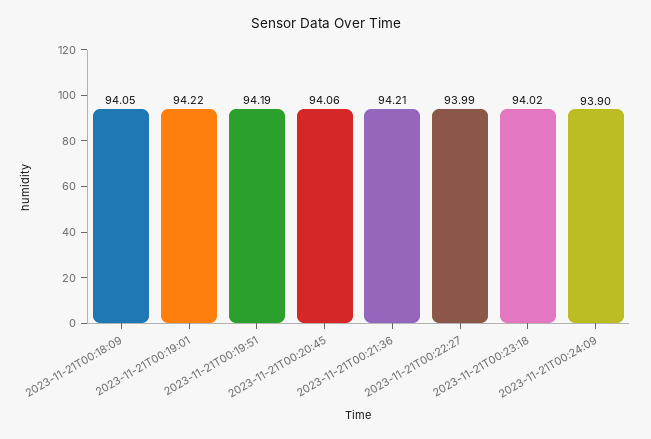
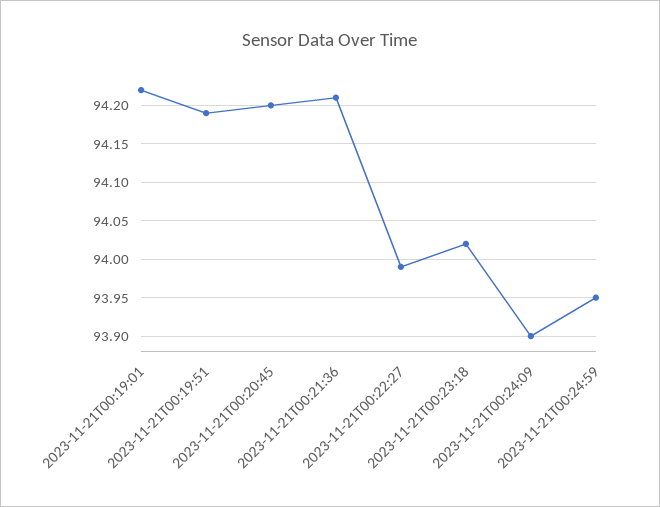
2023-11-21T00:18:09: 94.05 -> none
2023-11-21T00:20:45: 94.06 -> 94.2
2023-11-21T00:24:59: none -> 93.95

